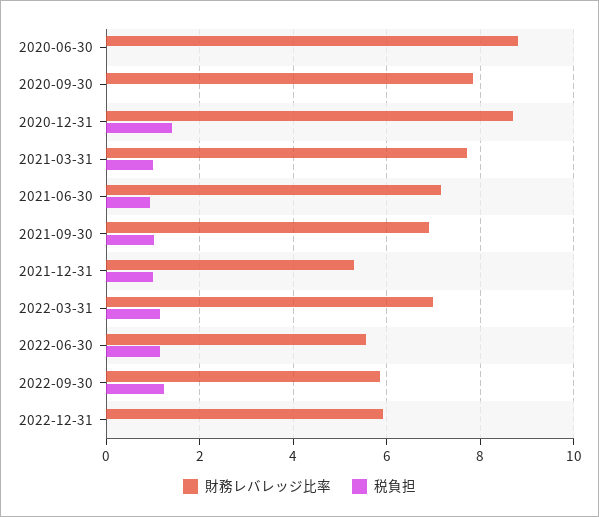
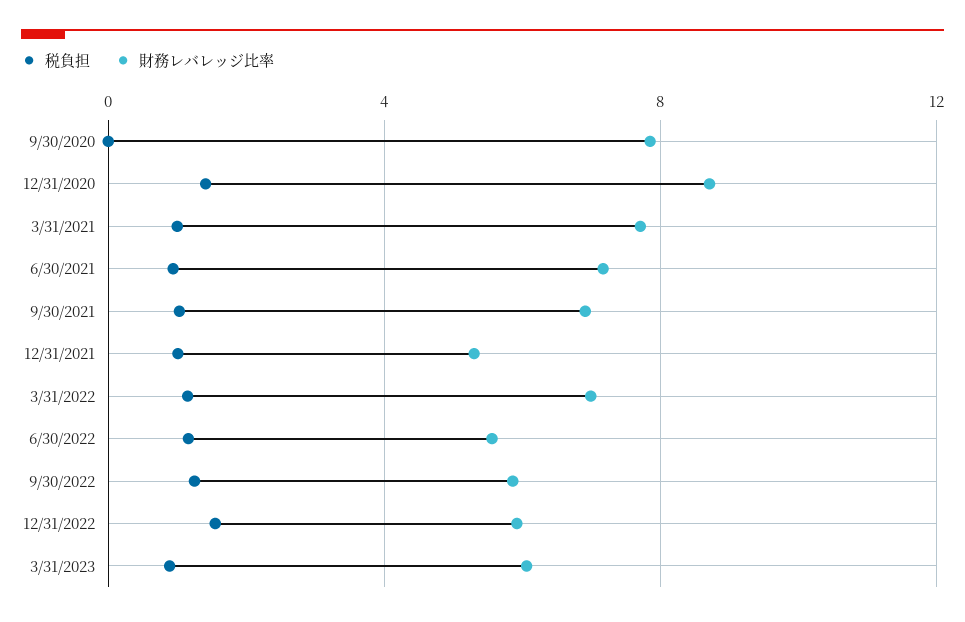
財務レバレッジ比率, 2020-06-30: 8.8 -> none
税負担, 2020-06-30: 0 -> none
税負担, 2022-12-31: 0 -> 1.5
税負担, 3/31/2023: none -> 1
財務レバレッジ比率, 3/31/2023: none -> 6

